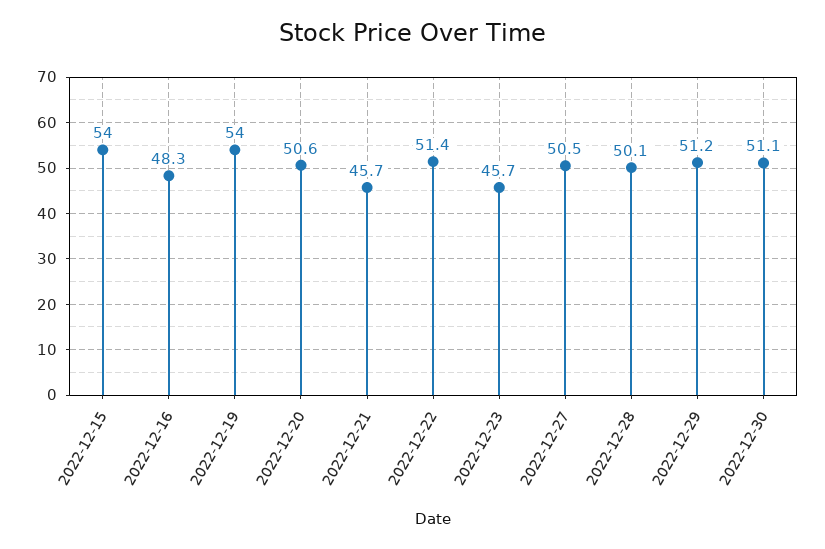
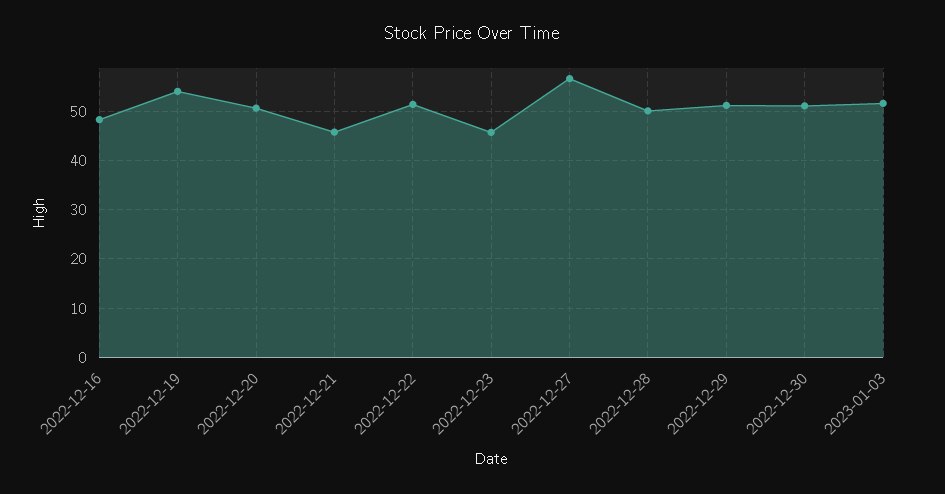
2022-12-15: 54 -> none
2022-12-27: 50.5 -> 56
2023-01-03: none -> 52

